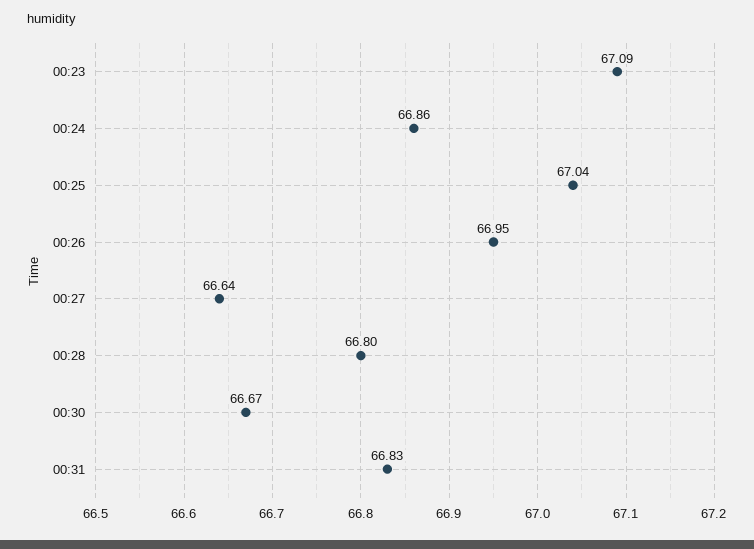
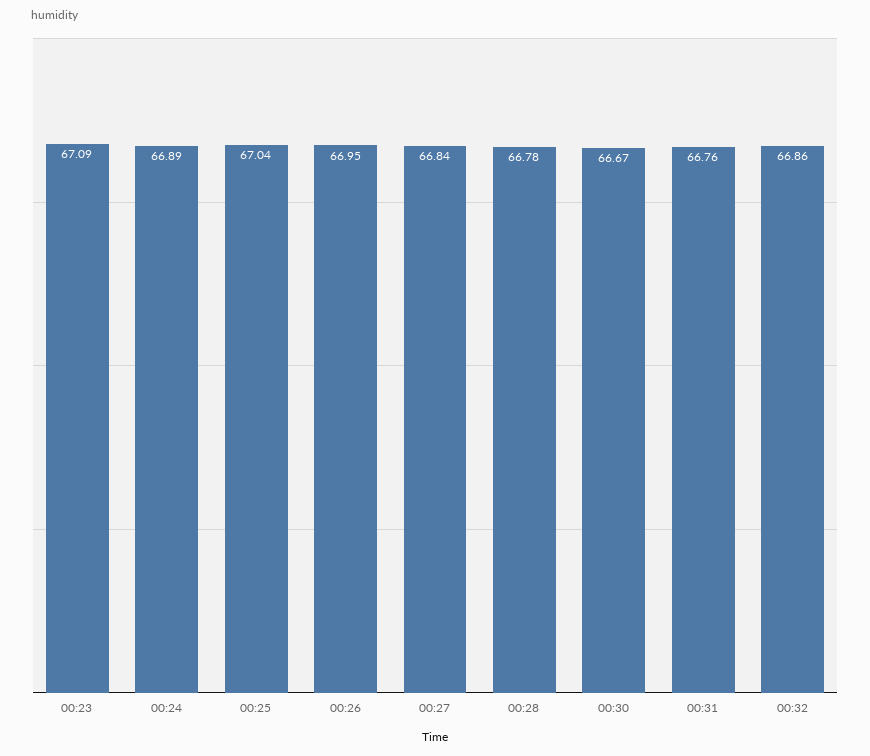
00:24: 66.86 -> 66.89
00:27: 66.64 -> 66.84
00:28: 66.8 -> 66.78
00:31: 66.83 -> 66.76
00:32: none -> 66.86

